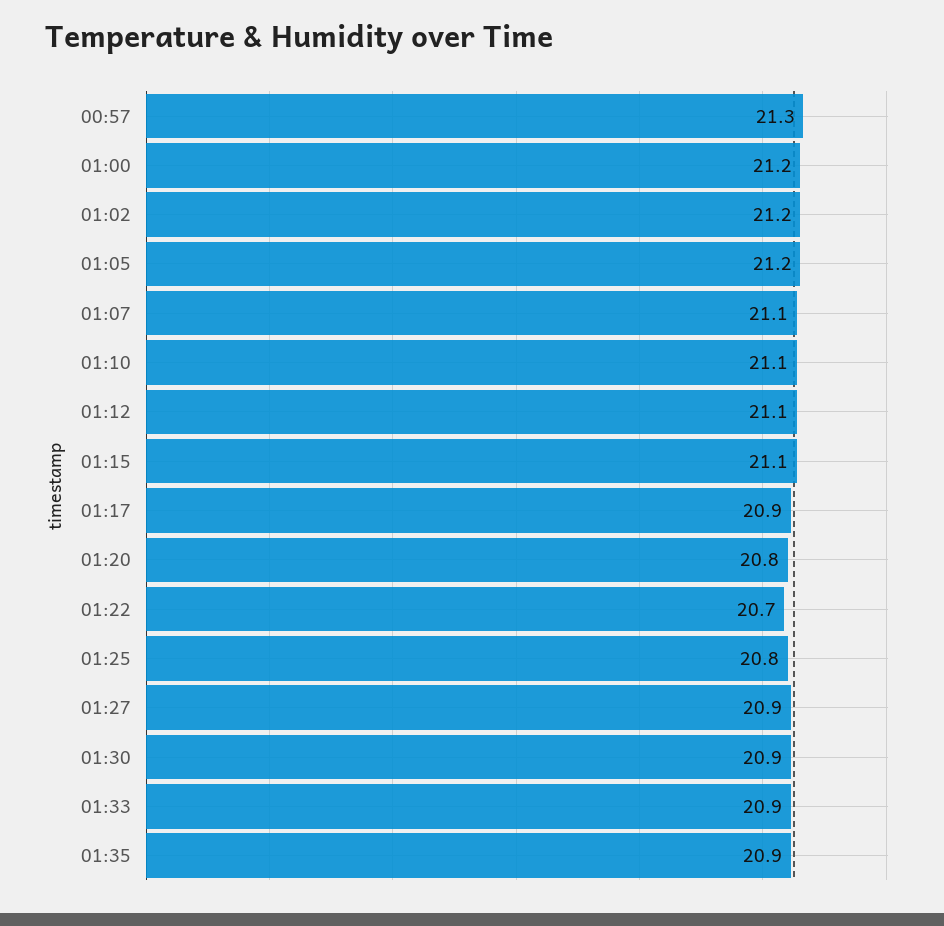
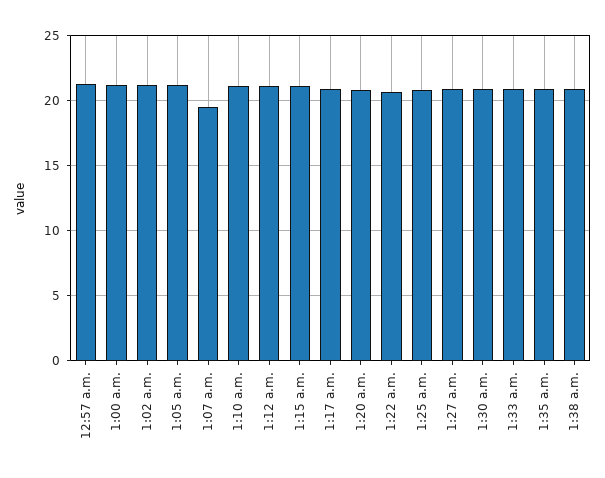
01:07: 21.1 -> 19.5
1:38 a.m.: none -> 21

